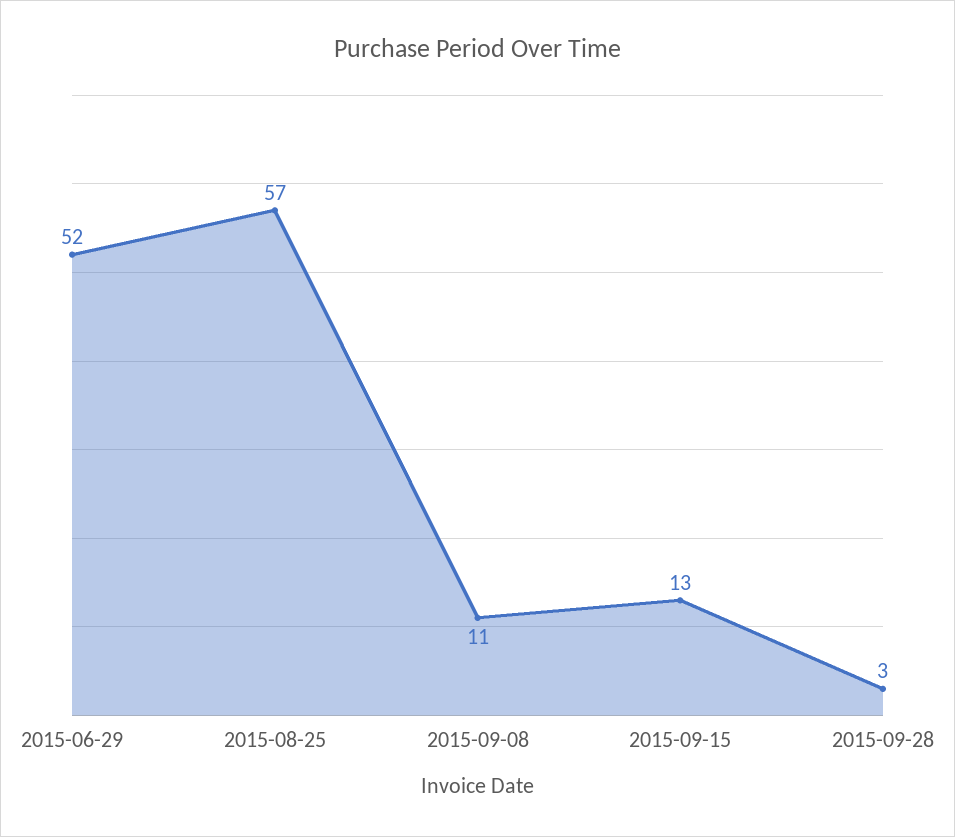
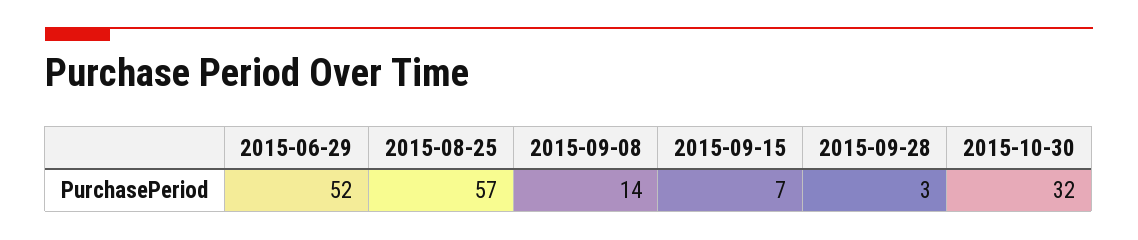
2015-09-08: 11 -> 14
2015-09-15: 13 -> 7
2015-10-30: none -> 32

